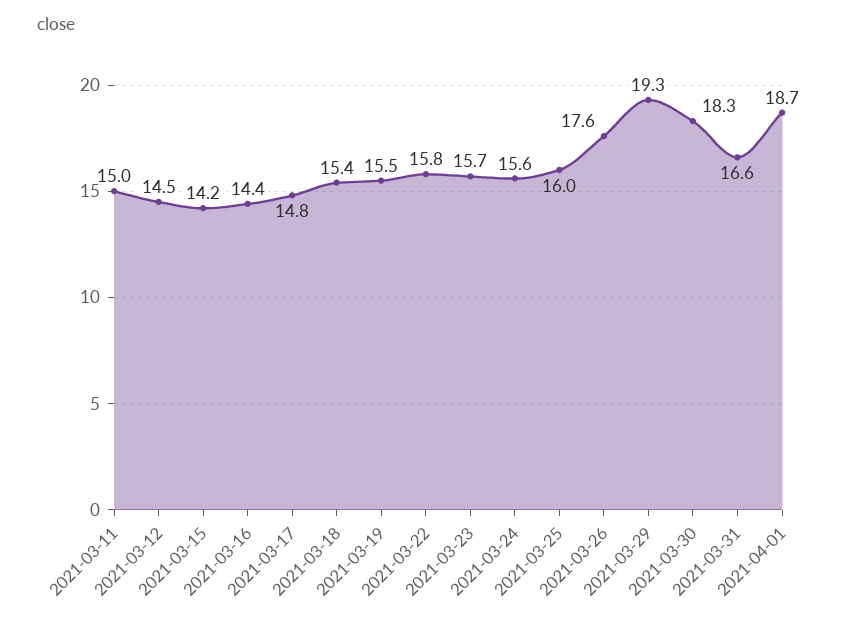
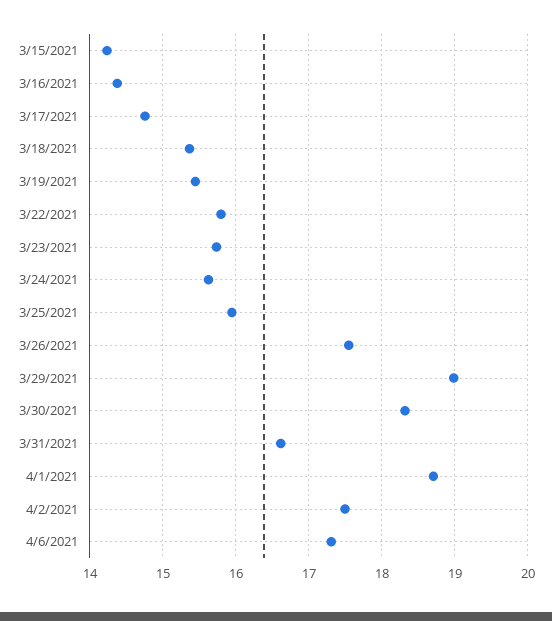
2021-03-11: 15 -> none
2021-03-12: 14.5 -> none
2021-03-29: 19.3 -> 19
4/2/2021: none -> 17.5
4/6/2021: none -> 17.3

